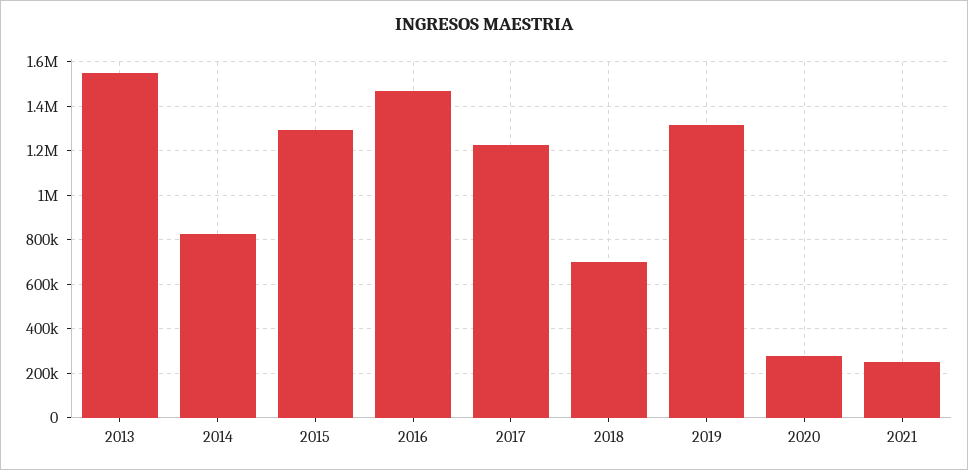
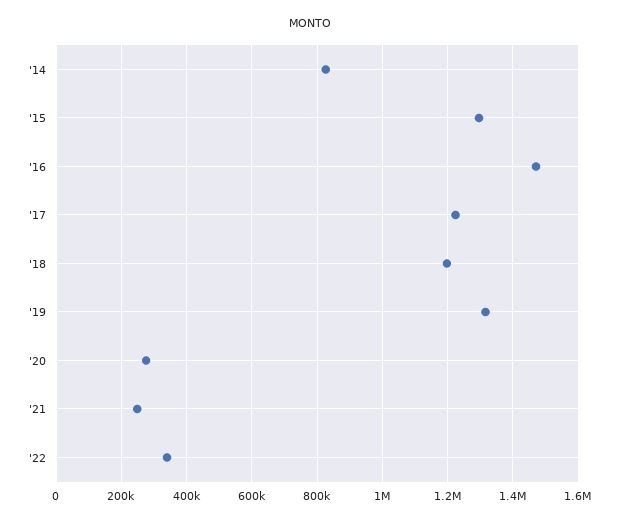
2013: 1550000 -> none
2018: 700000 -> 1200000
'22: none -> 340000

